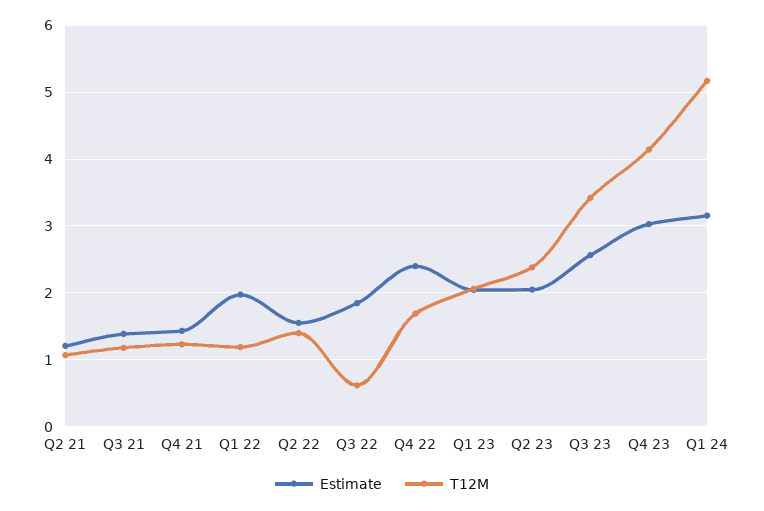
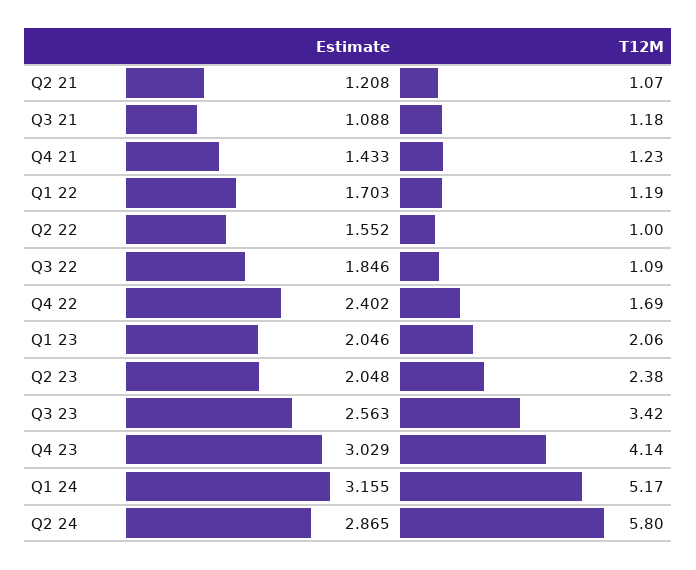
Estimate, Q3 21: 1.4 -> 1.088
Estimate, Q1 22: 2 -> 1.703
T12M, Q2 22: 1.4 -> 1
T12M, Q3 22: 0.6 -> 1.09
Estimate, Q2 24: none -> 2.865
T12M, Q2 24: none -> 5.8

